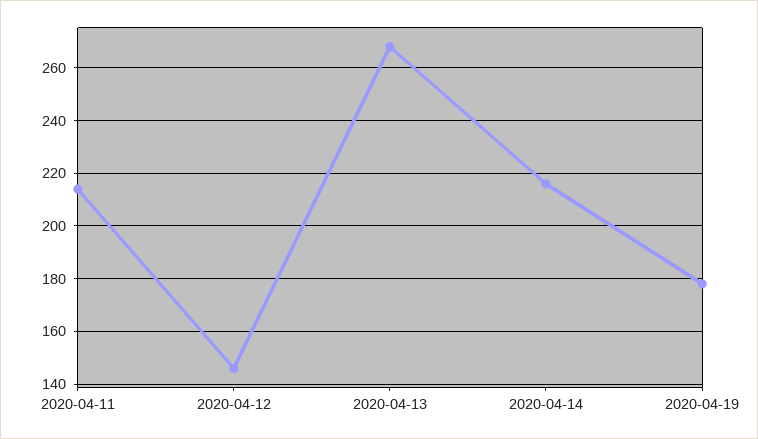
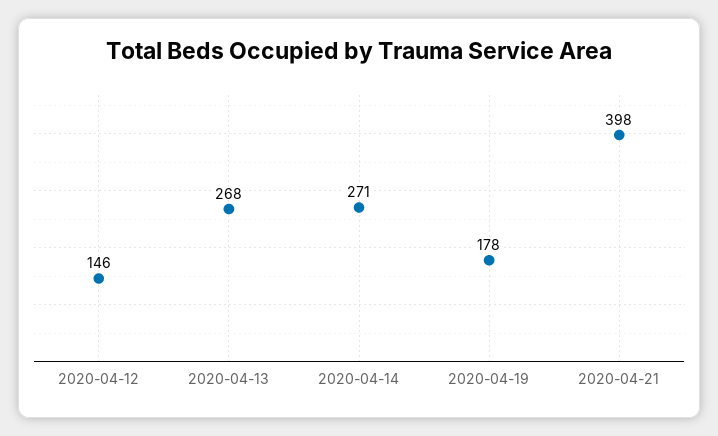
2020-04-11: 215 -> none
2020-04-14: 215 -> 271
2020-04-21: none -> 398

